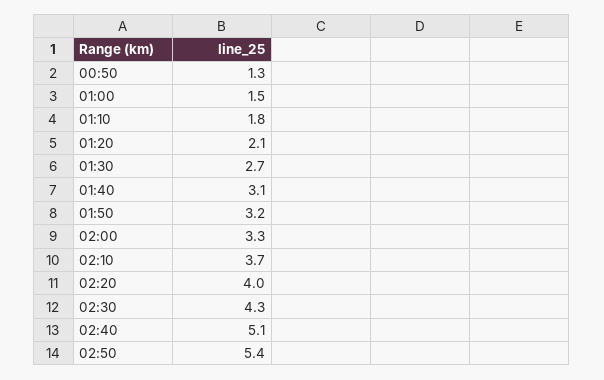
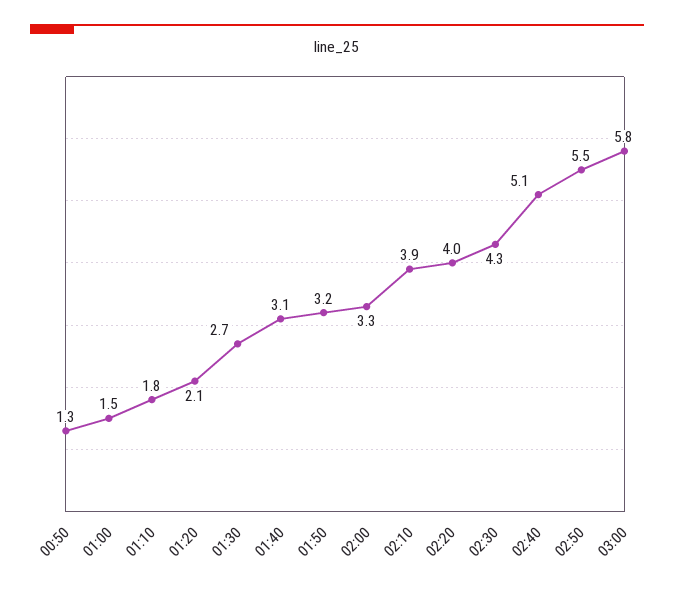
02:10: 3.7 -> 3.9
02:50: 5.4 -> 5.5
03:00: none -> 5.8

